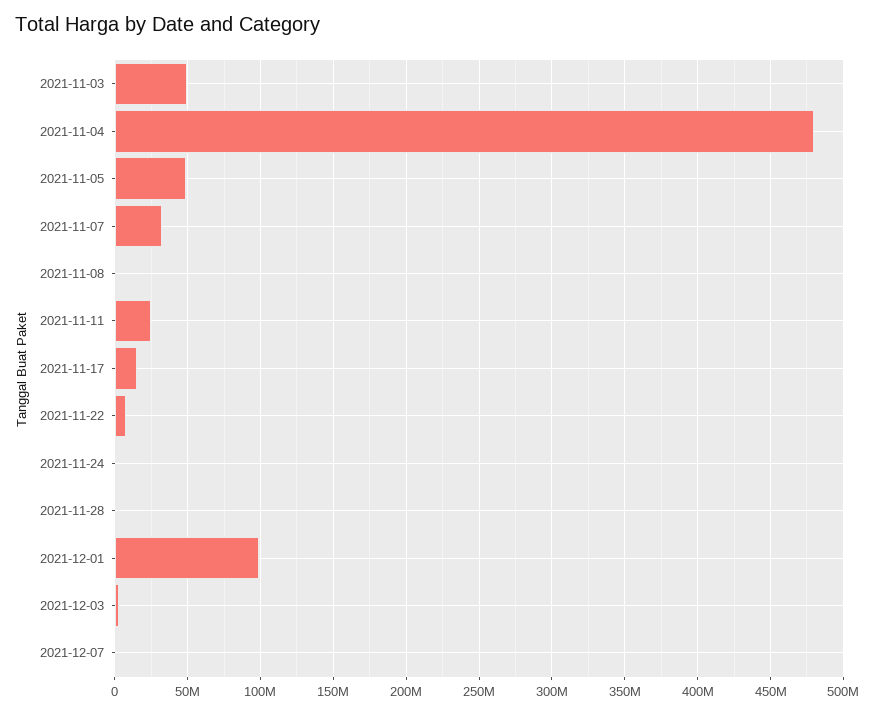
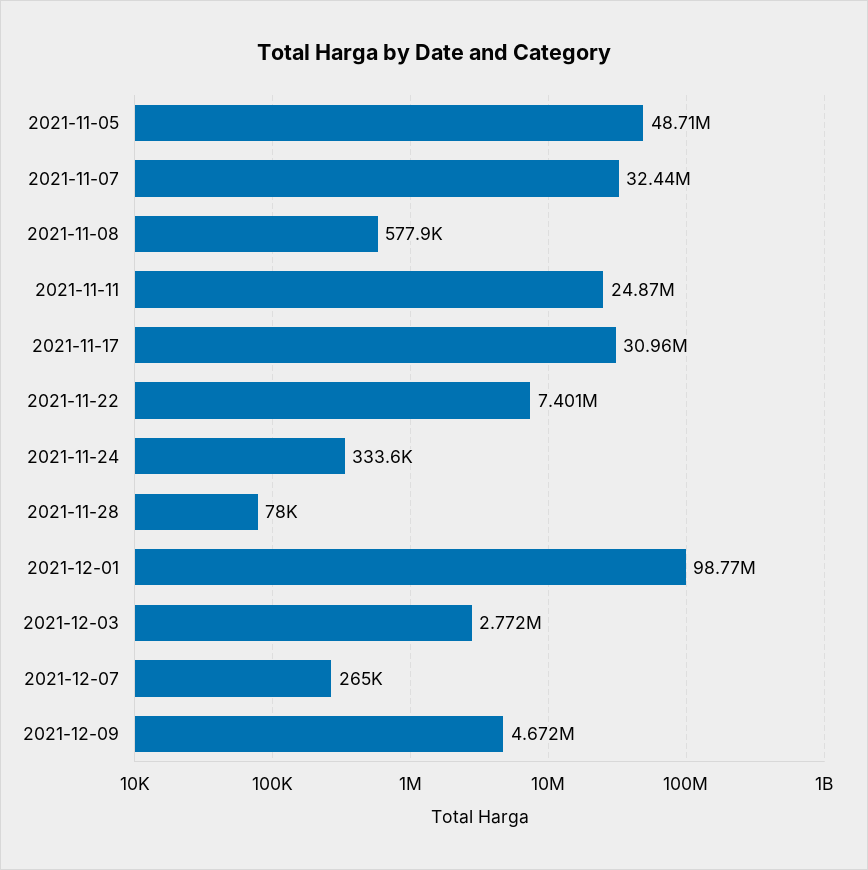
2021-11-03: 50000000 -> none
2021-11-04: 480000000 -> none
2021-11-17: 15000000 -> 30960000
2021-12-09: none -> 4672000

